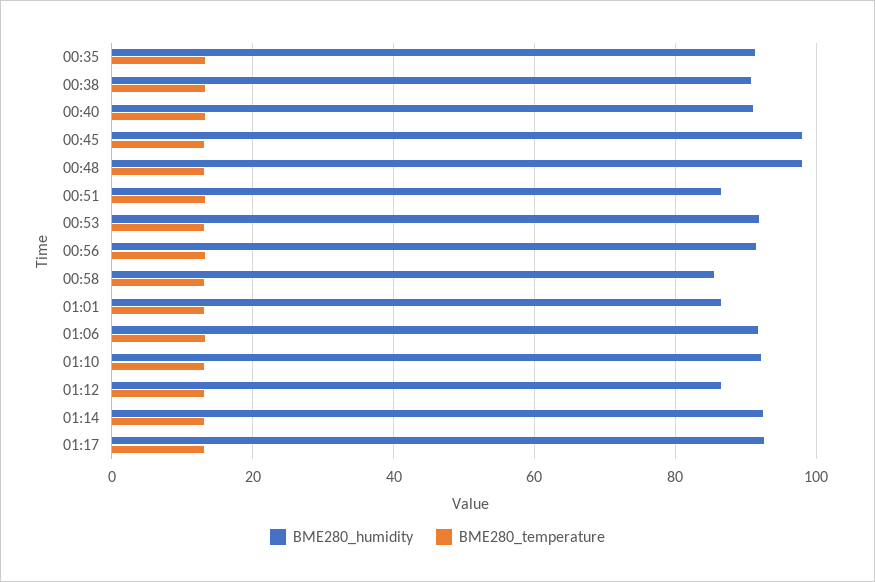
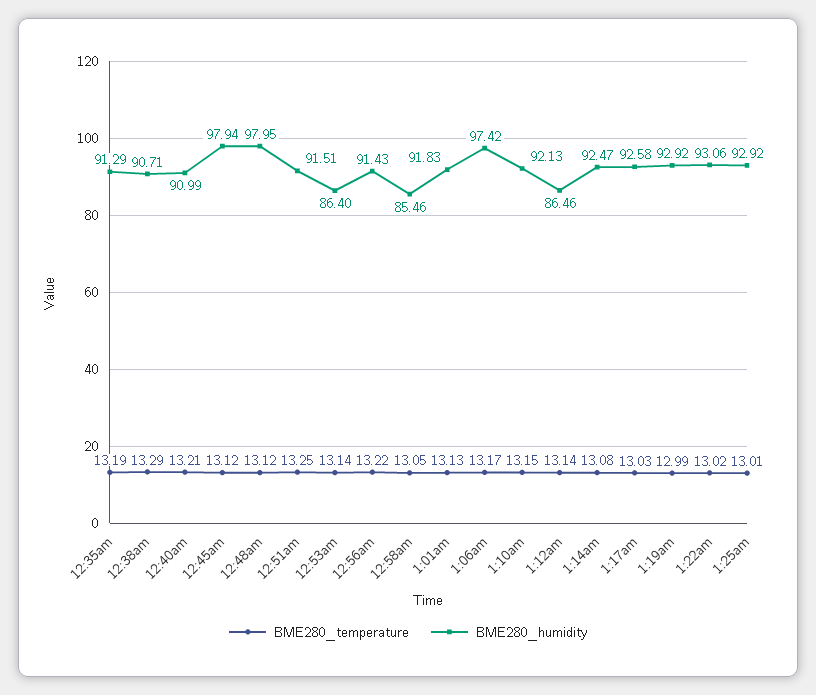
BME280_humidity, 00:51: 86 -> 91.51
BME280_humidity, 00:53: 92 -> 86.4
BME280_humidity, 01:01: 86 -> 91.83
BME280_humidity, 01:06: 92 -> 97.42
BME280_temperature, 1:19am: none -> 12.99
BME280_humidity, 1:19am: none -> 92.92
BME280_temperature, 1:22am: none -> 13.02
BME280_humidity, 1:22am: none -> 93.06
BME280_temperature, 1:25am: none -> 13.01
BME280_humidity, 1:25am: none -> 92.92

